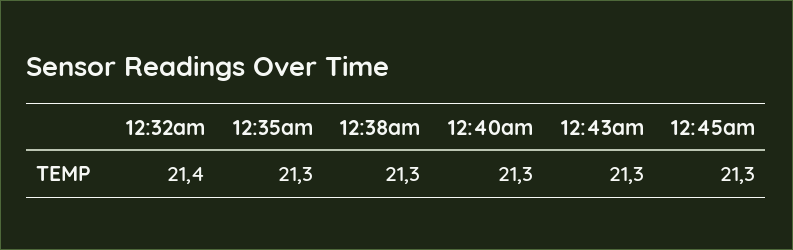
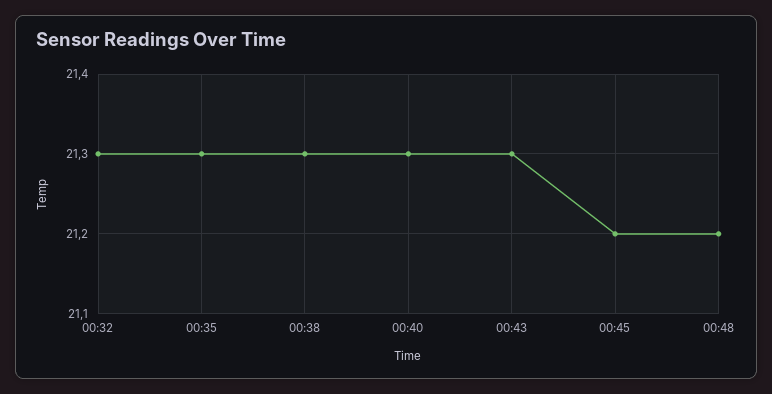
12:32am: 21.4 -> 21.3
12:45am: 21.3 -> 21.2
00:48: none -> 21.2

